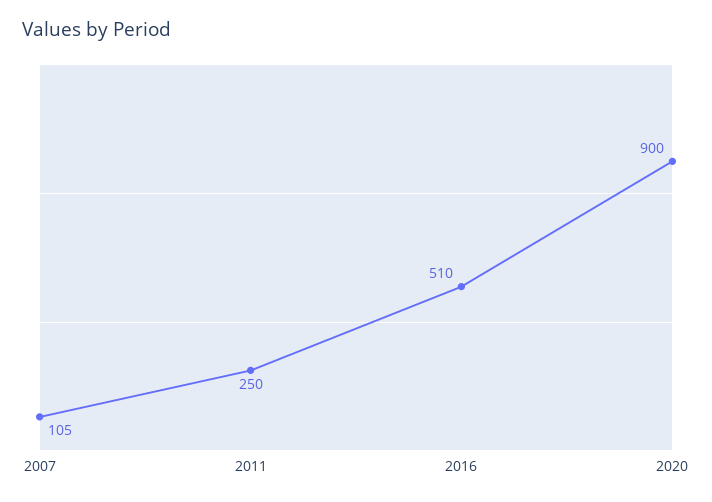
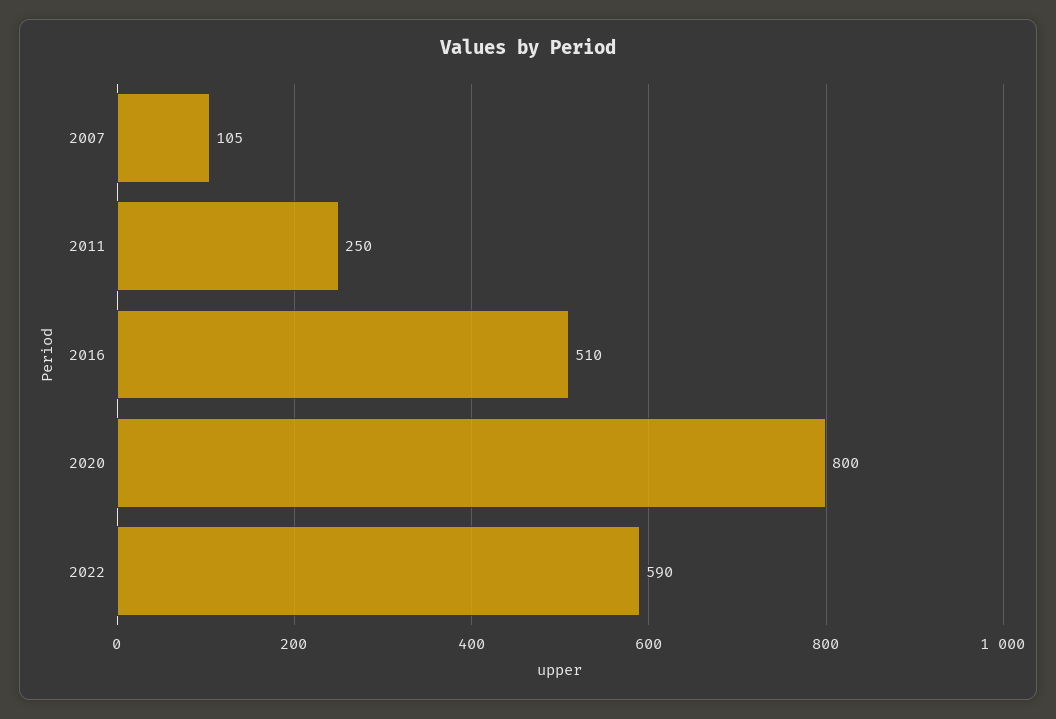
2020: 900 -> 800
2022: none -> 590

